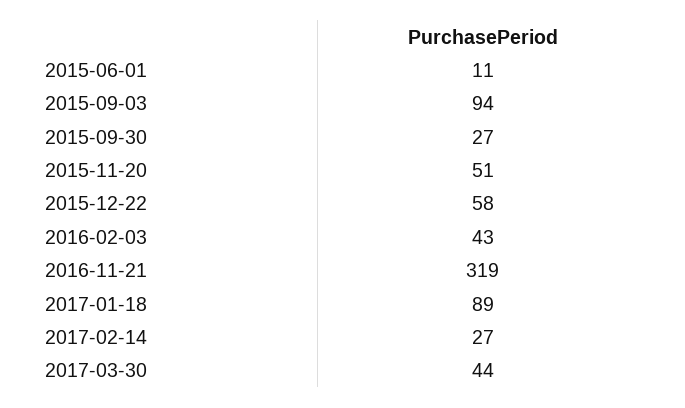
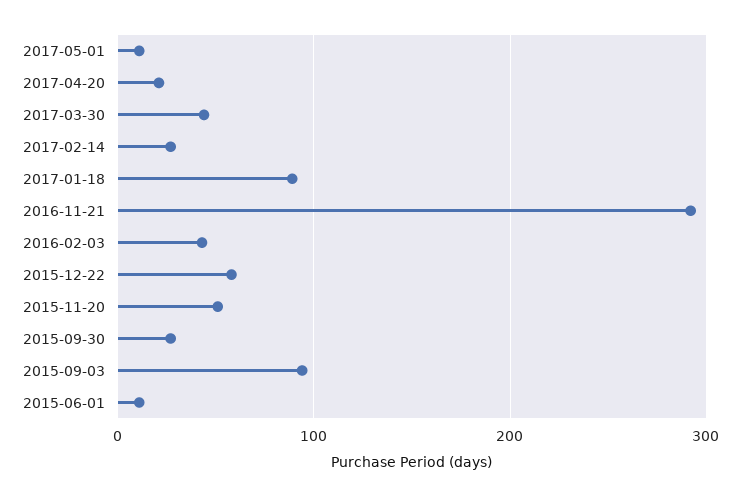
2016-11-21: 319 -> 290
2017-05-01: none -> 10
2017-04-20: none -> 20

